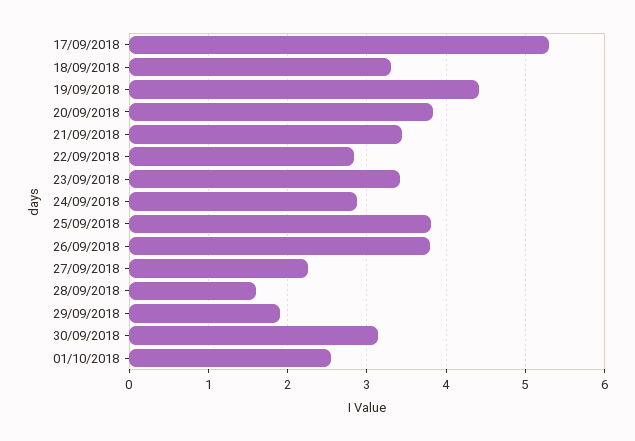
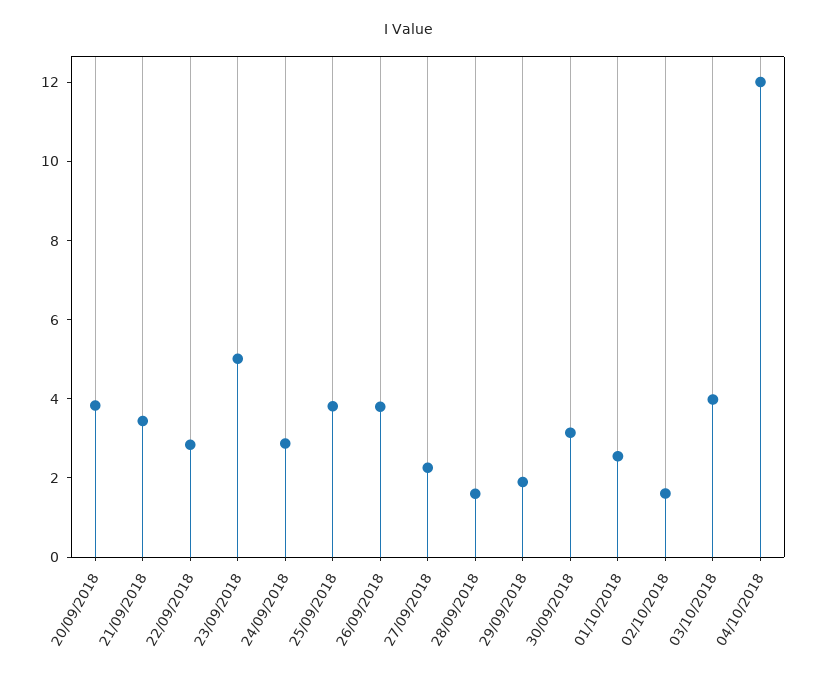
17/09/2018: 5.3 -> none
18/09/2018: 3.3 -> none
19/09/2018: 4.4 -> none
23/09/2018: 3.4 -> 5
02/10/2018: none -> 1.5
03/10/2018: none -> 4
04/10/2018: none -> 12

